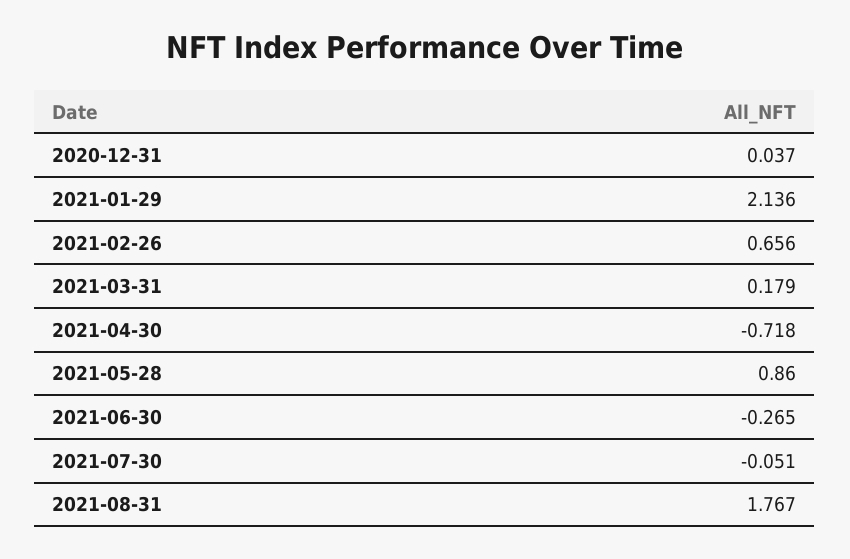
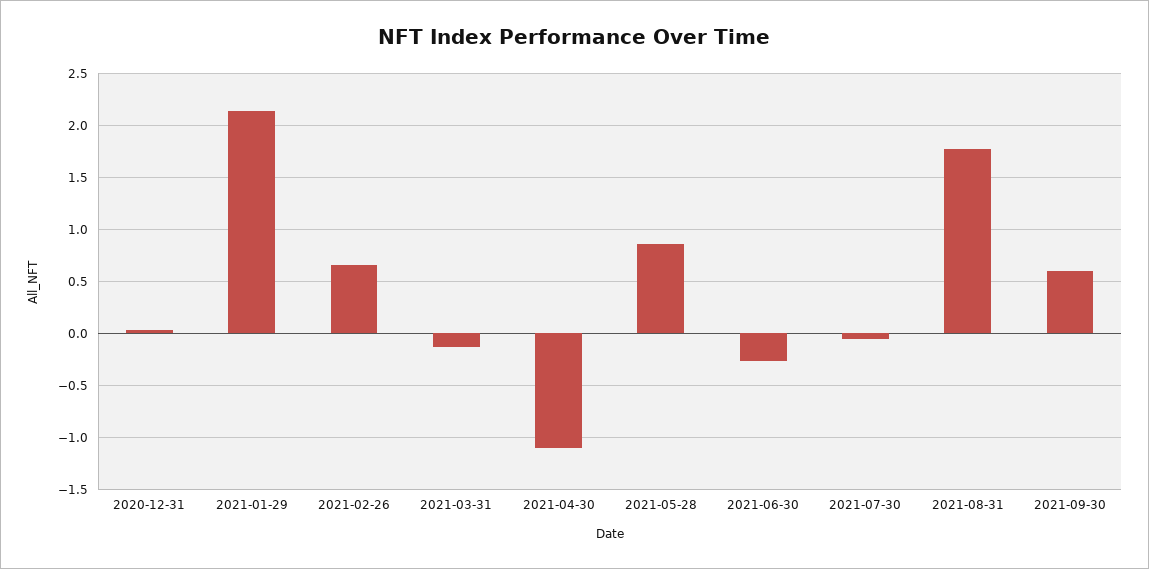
2021-03-31: 0.179 -> -0.1
2021-04-30: -0.718 -> -1.1
2021-09-30: none -> 0.6

